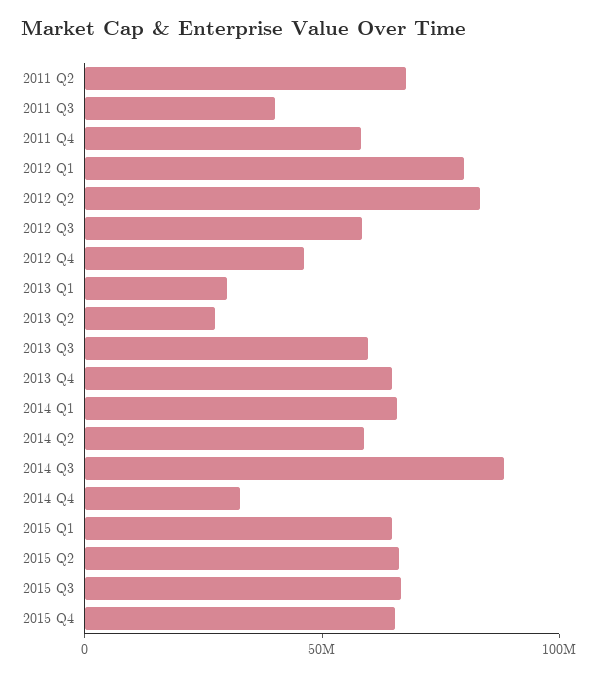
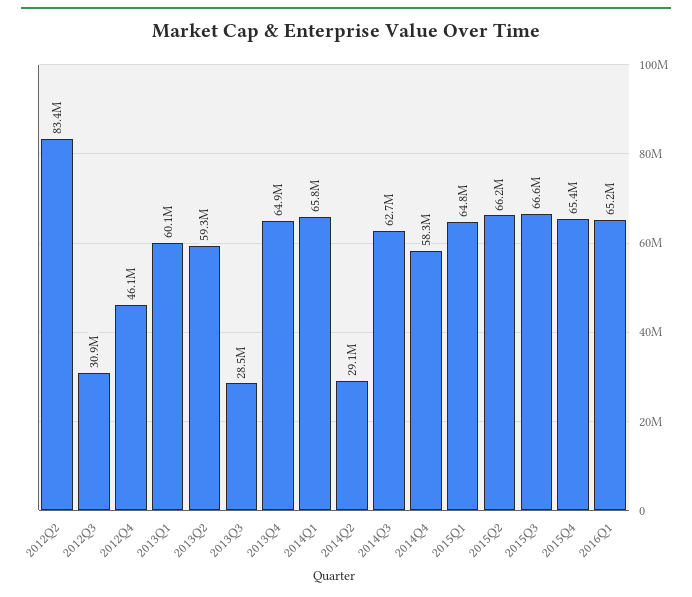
2011 Q2: 70000000 -> none
2011 Q3: 40000000 -> none
2011 Q4: 60000000 -> none
2012 Q1: 80000000 -> none
2012 Q3: 60000000 -> 30900000
2013 Q1: 30000000 -> 60100000
2013 Q2: 30000000 -> 59300000
2013 Q3: 60000000 -> 28500000
2014 Q2: 60000000 -> 29100000
2014 Q3: 90000000 -> 62700000
2014 Q4: 30000000 -> 58300000
2016Q1: none -> 65200000

